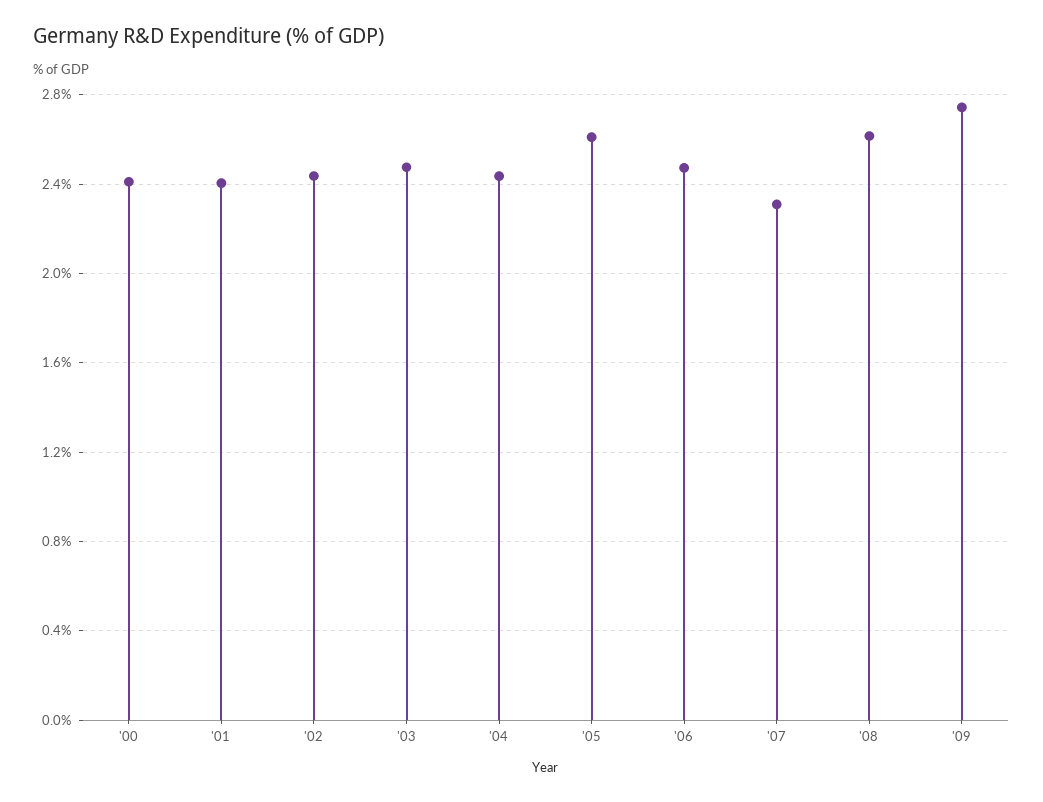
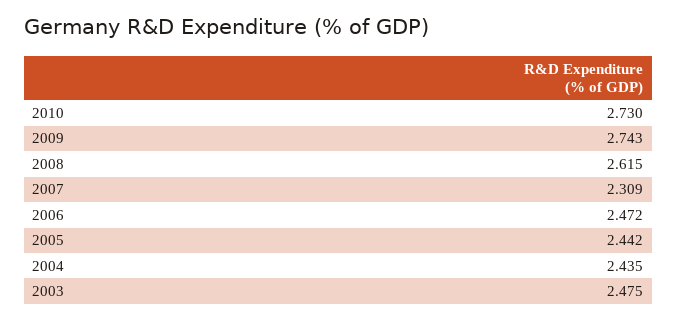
'00: 2.4 -> none
'01: 2.4 -> none
'02: 2.45 -> none
'05: 2.6 -> 2.442
2010: none -> 2.73

